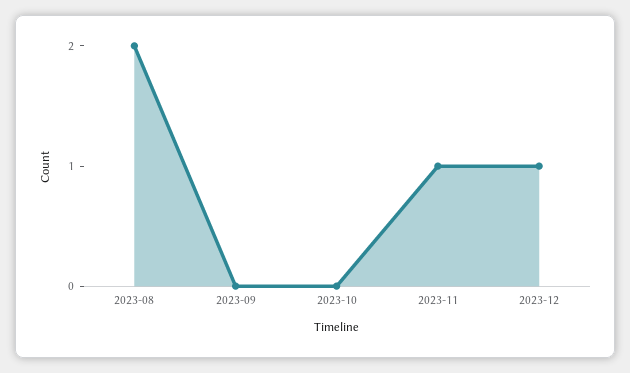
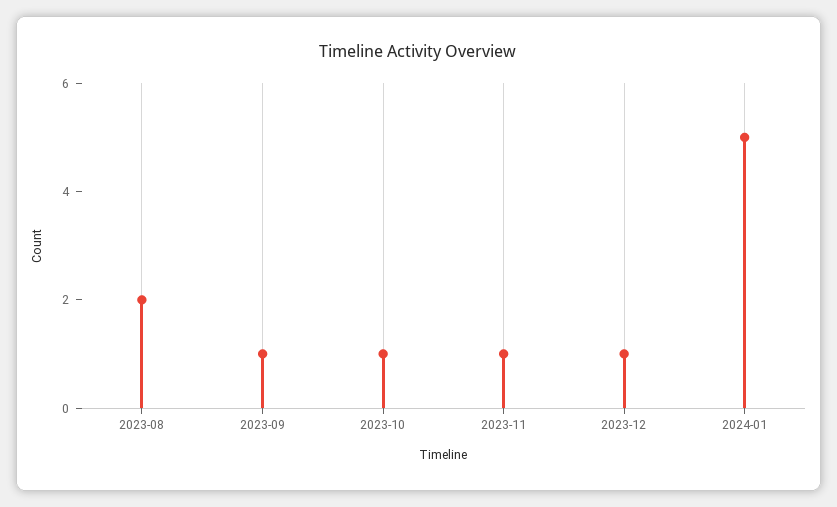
2023-09: 0 -> 1
2023-10: 0 -> 1
2024-01: none -> 5

